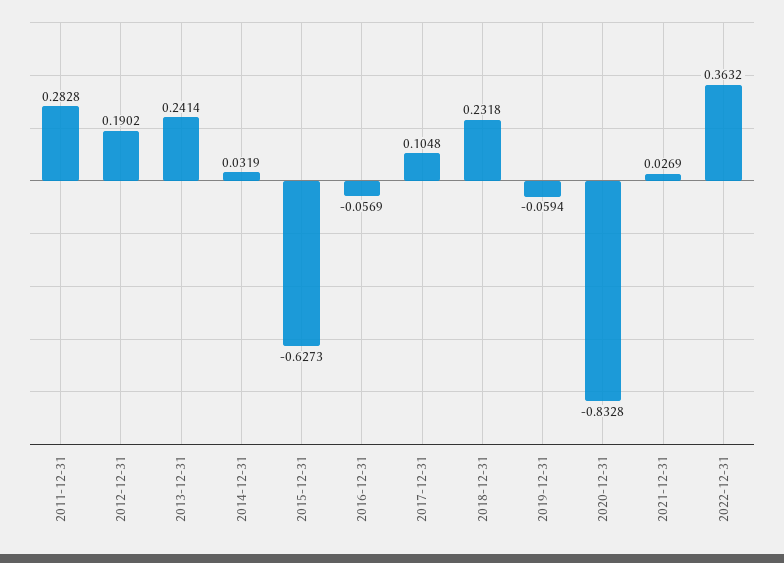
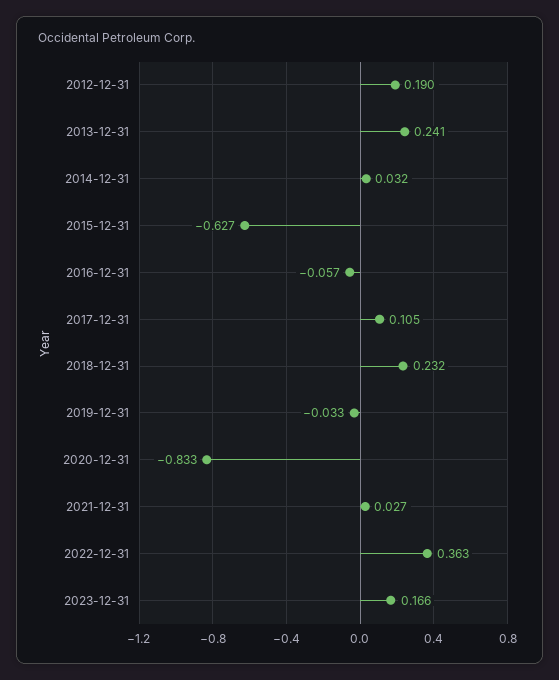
2011-12-31: 0.2828 -> none
2019-12-31: -0.0594 -> -0.033
2023-12-31: none -> 0.166

